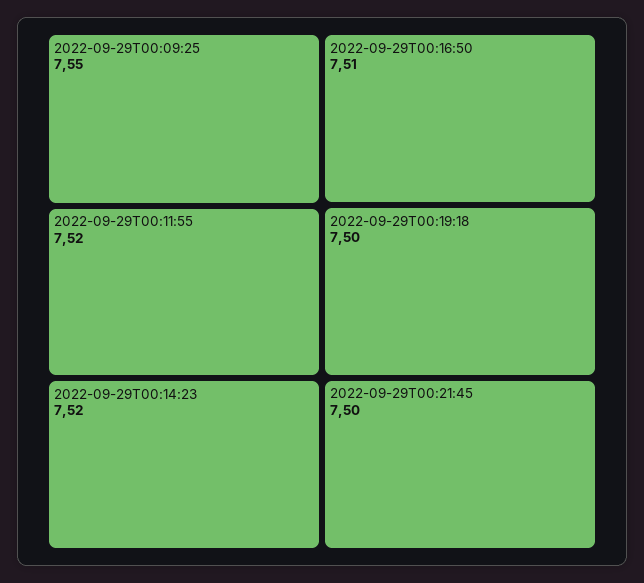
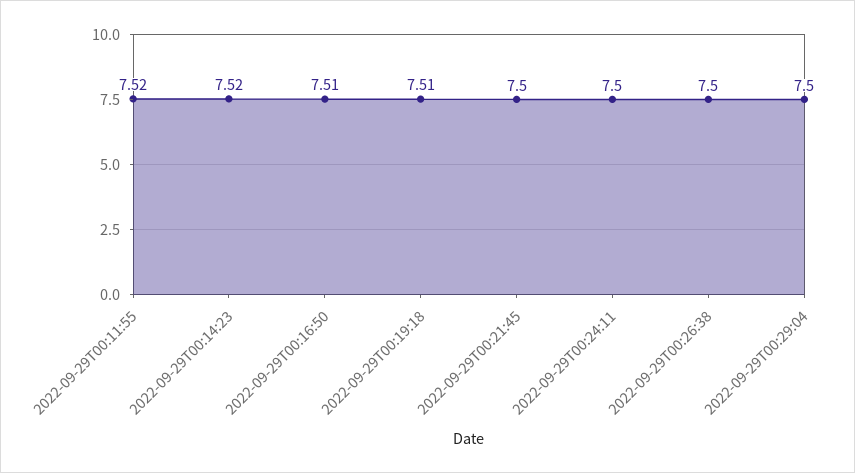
2022-09-29T00:09:25: 7.55 -> none
2022-09-29T00:19:18: 7.5 -> 7.51
2022-09-29T00:24:11: none -> 7.5
2022-09-29T00:26:38: none -> 7.5
2022-09-29T00:29:04: none -> 7.5

